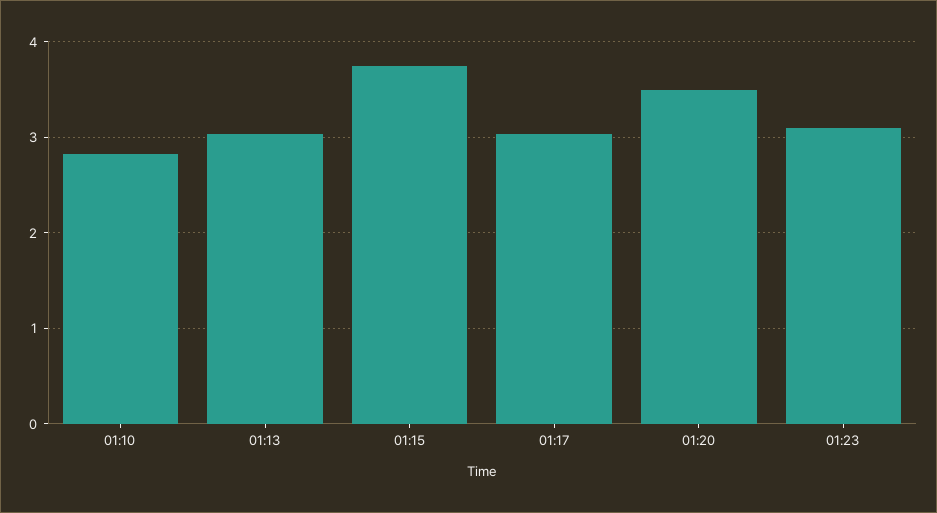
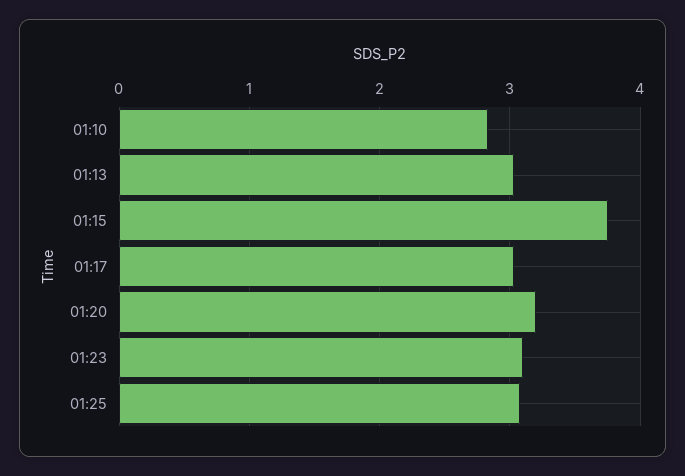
01:20: 3.5 -> 3.2
01:25: none -> 3.1

